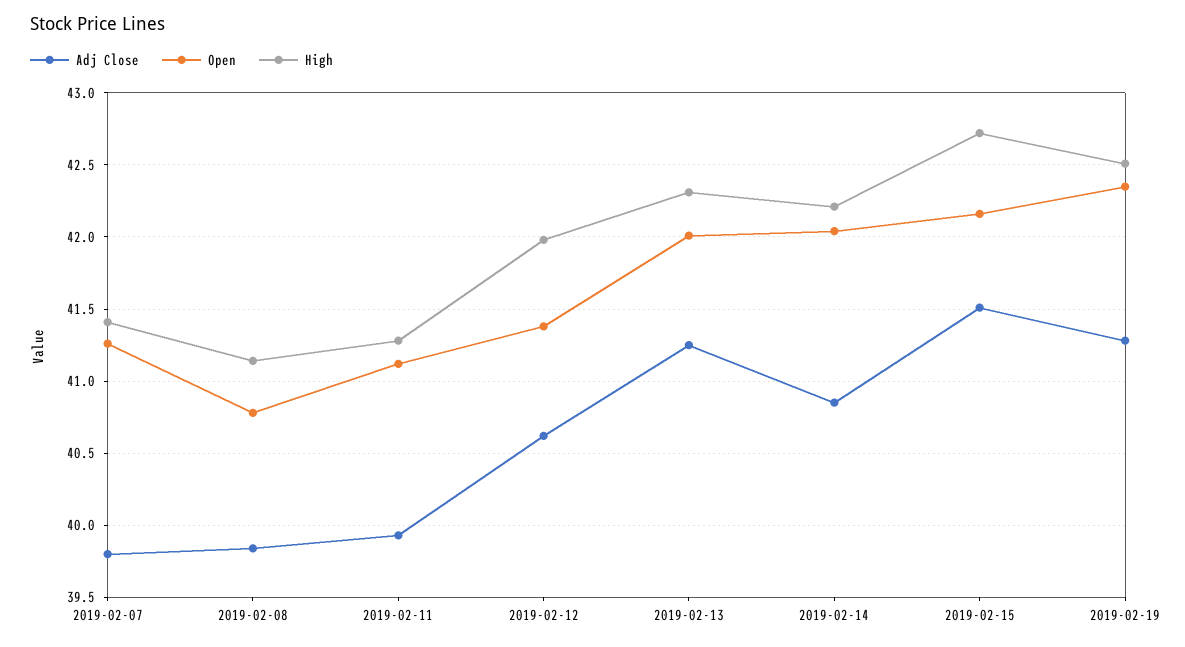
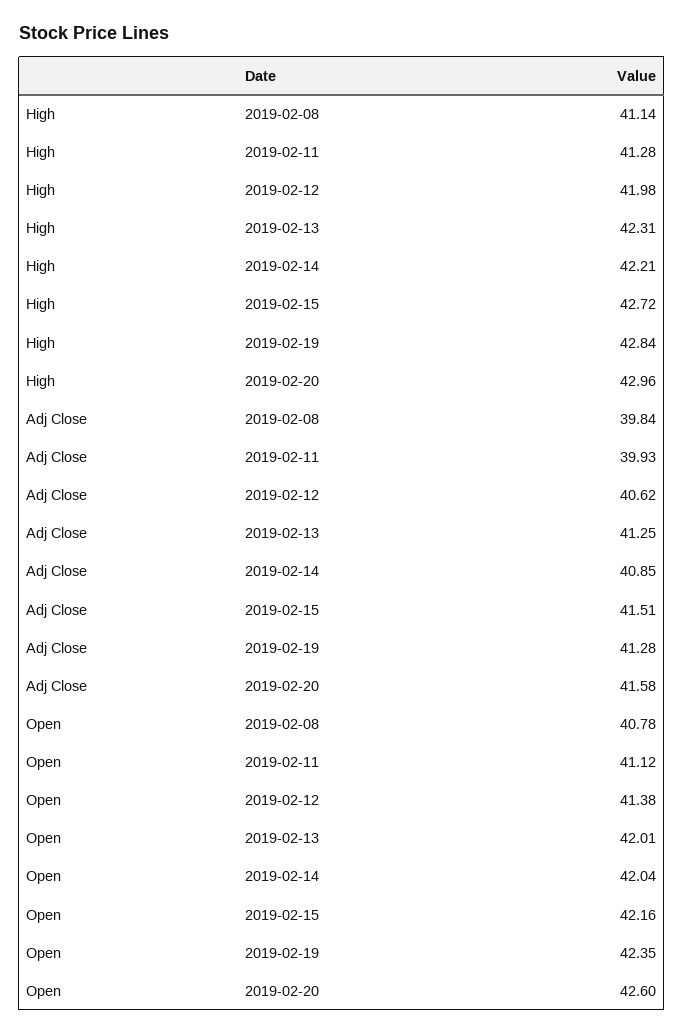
Adj Close, 2019-02-07: 39.8 -> none
Open, 2019-02-07: 41.25 -> none
High, 2019-02-07: 41.4 -> none
High, 2019-02-19: 42.5 -> 42.84
High, 2019-02-20: none -> 42.96
Adj Close, 2019-02-20: none -> 41.58
Open, 2019-02-20: none -> 42.6

